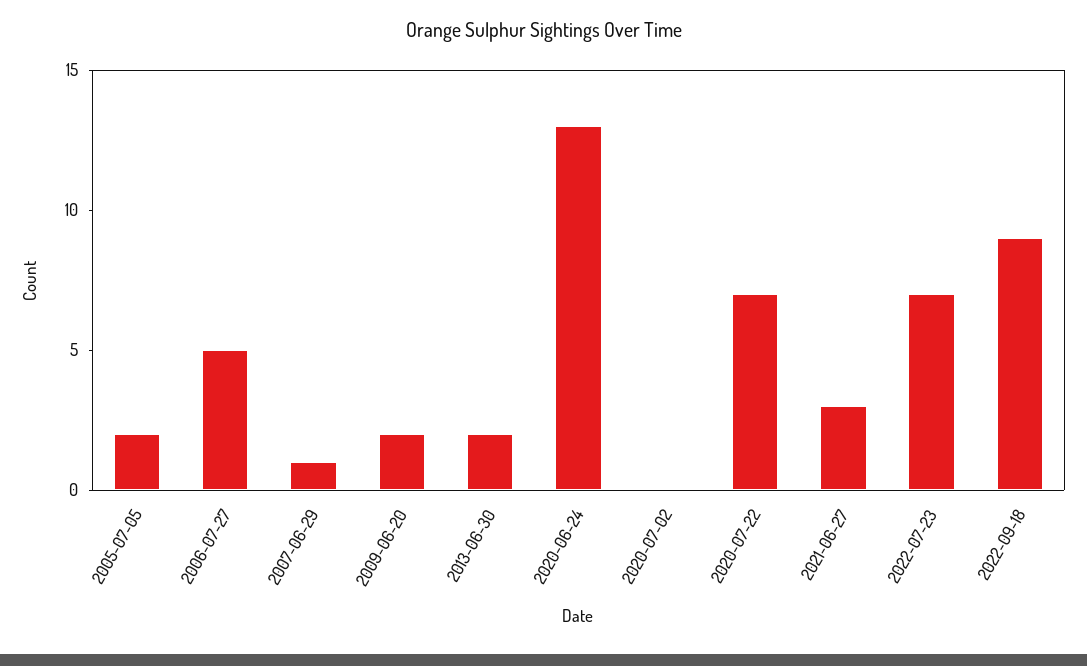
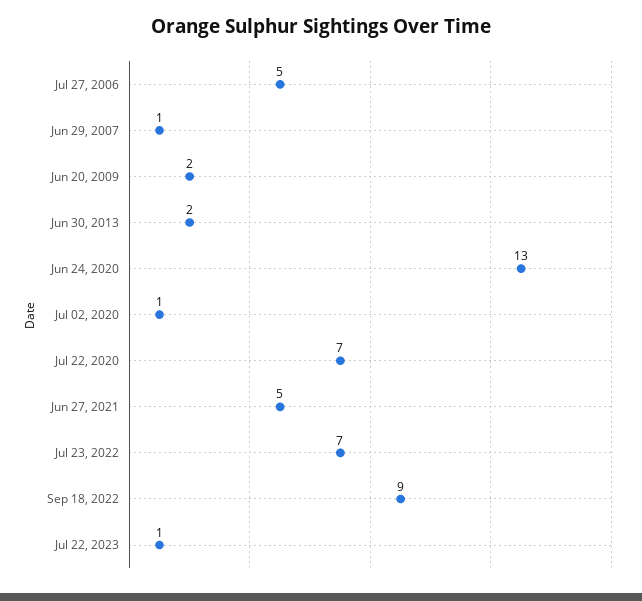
2005-07-05: 2 -> none
2020-07-02: 0 -> 1
2021-06-27: 3 -> 5
Jul 22, 2023: none -> 1

